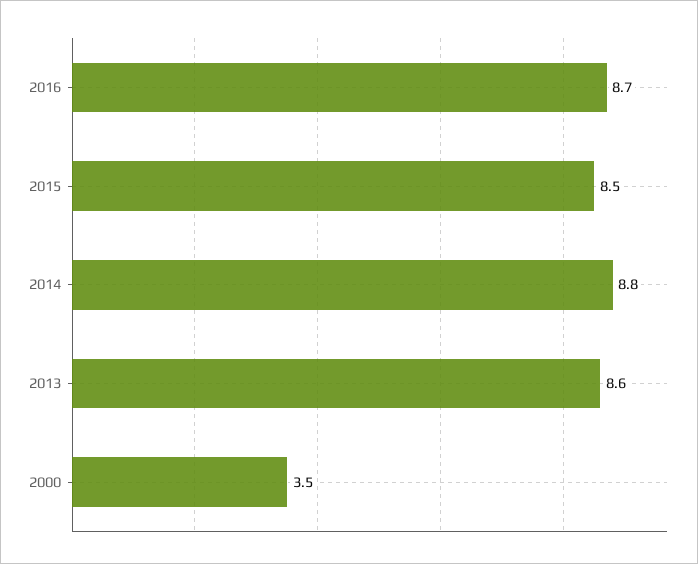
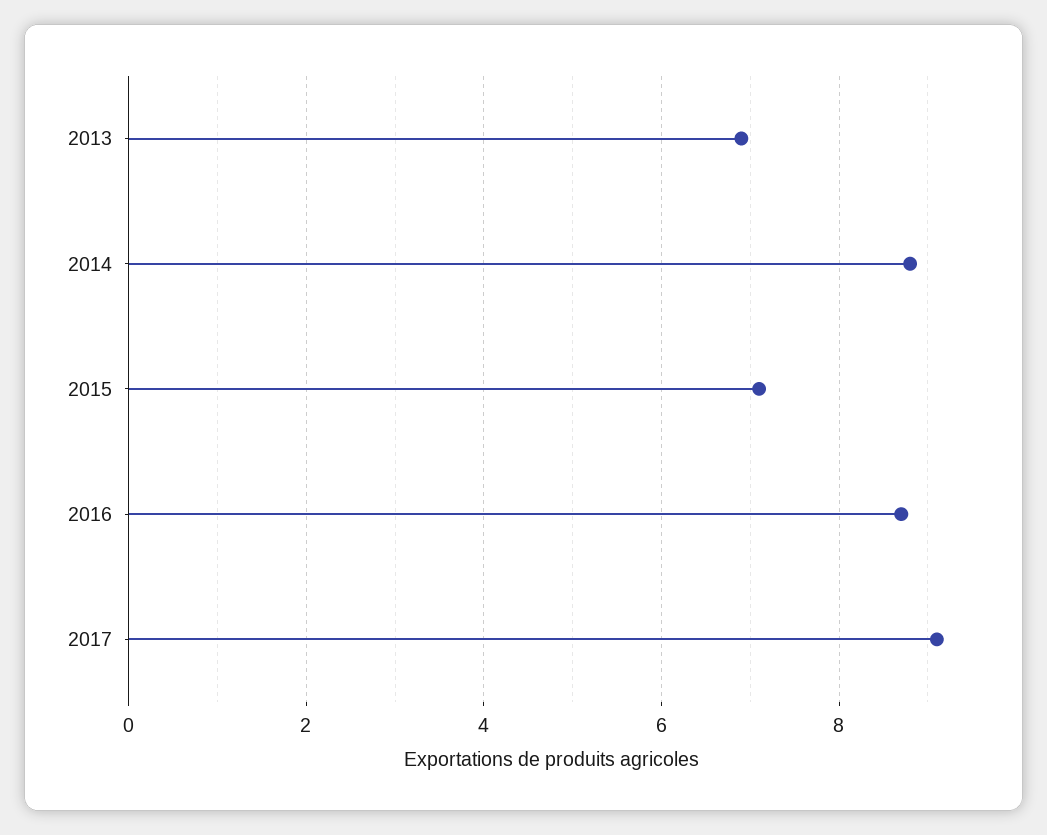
2015: 8.5 -> 7
2013: 8.6 -> 7
2000: 3.5 -> none
2017: none -> 9

